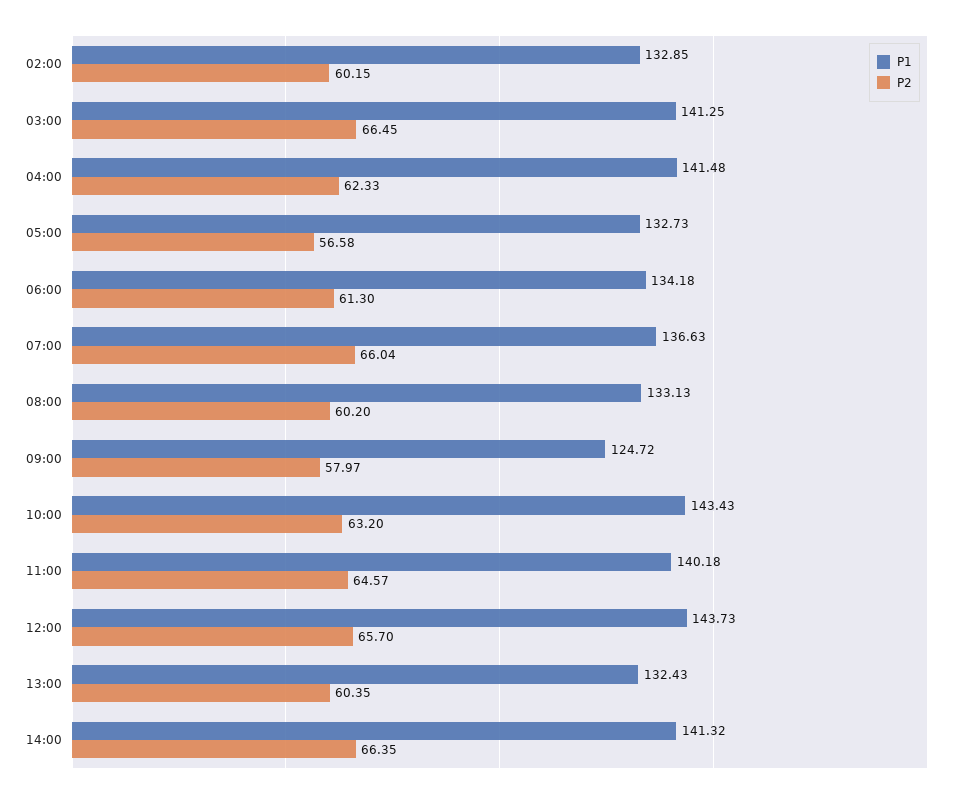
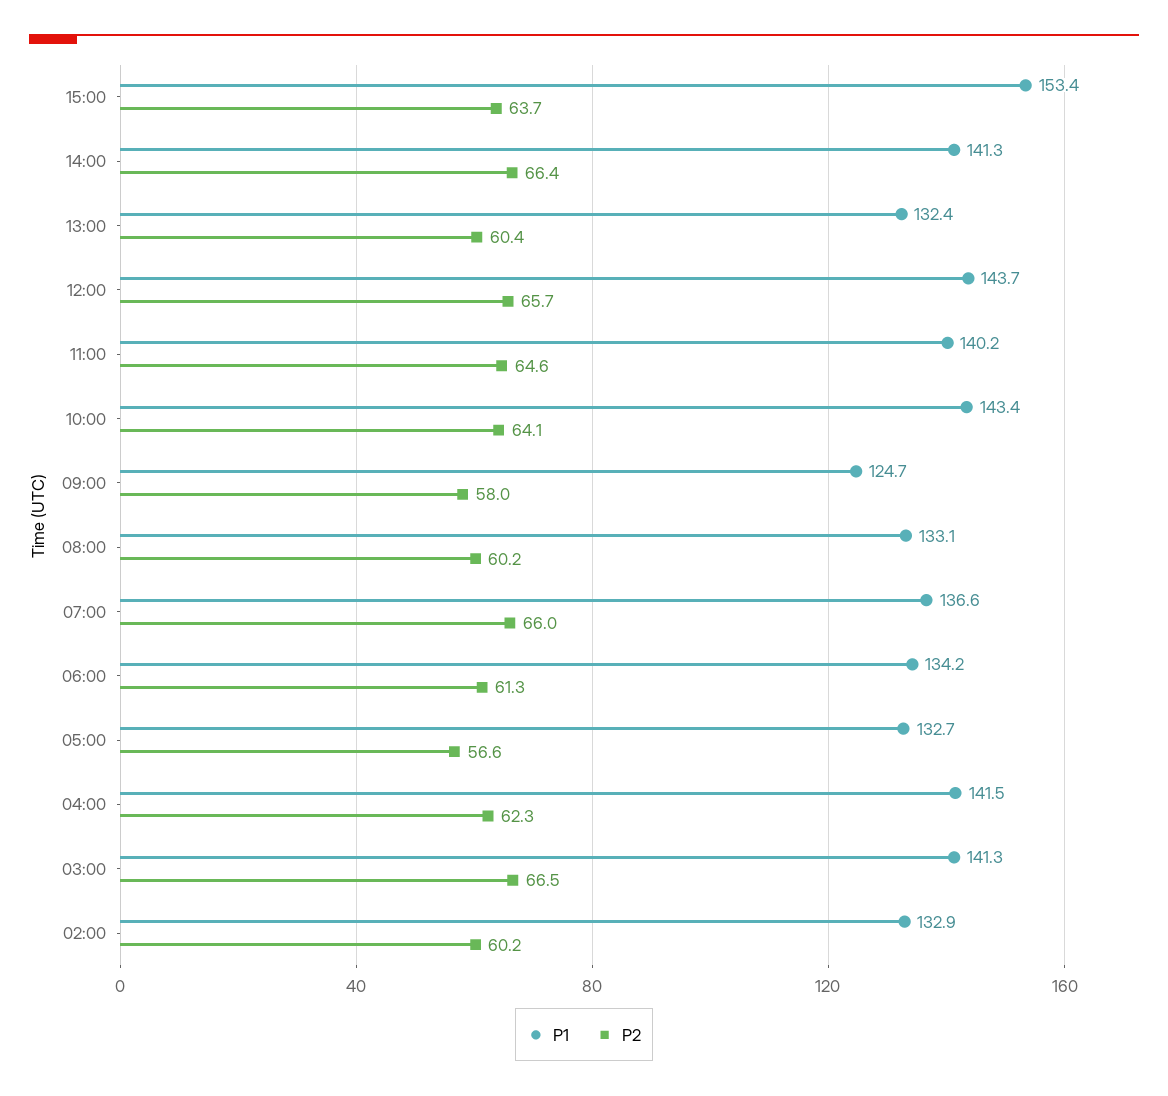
P2, 10:00: 63.2 -> 64.1
P1, 15:00: none -> 153.4
P2, 15:00: none -> 63.7

